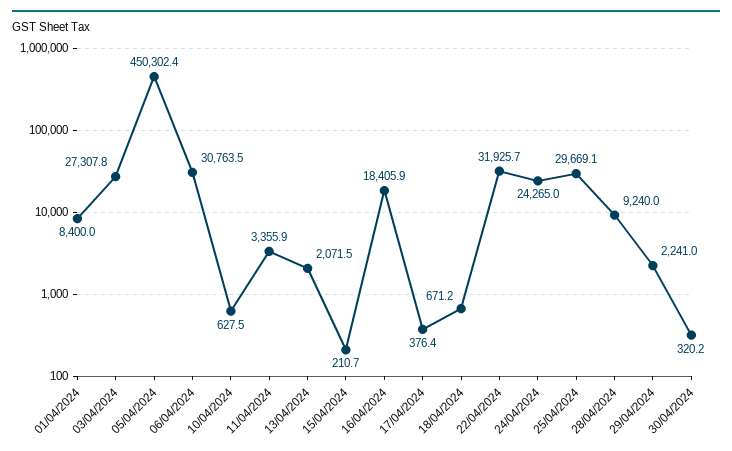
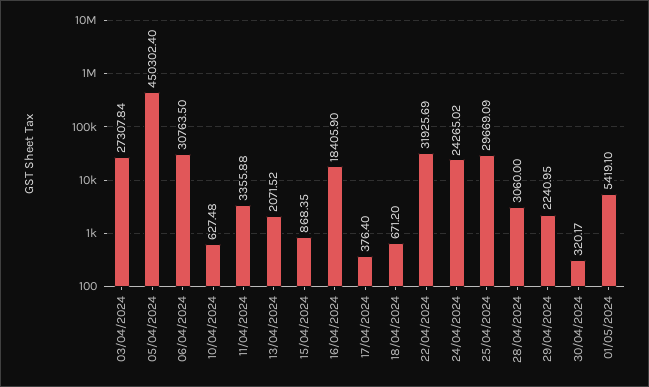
01/04/2024: 8400 -> none
15/04/2024: 210.7 -> 868.35
28/04/2024: 9240 -> 3060
01/05/2024: none -> 5419.1

